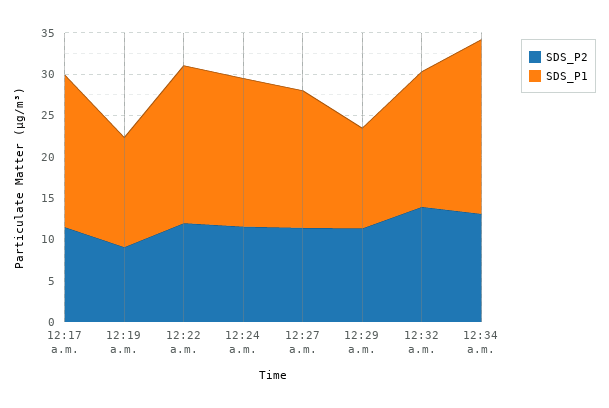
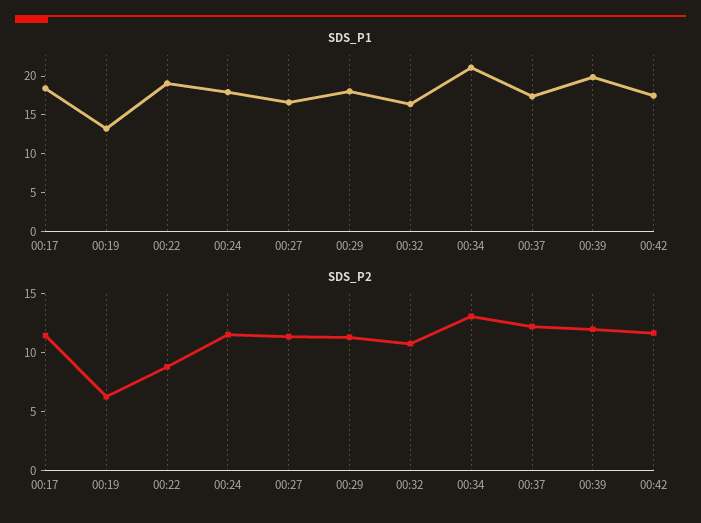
SDS_P2, 12:19 a.m.: 9 -> 6
SDS_P2, 12:22 a.m.: 12 -> 9
SDS_P1, 12:29 a.m.: 12 -> 17.5
SDS_P2, 12:32 a.m.: 14 -> 11
SDS_P1, 00:37: none -> 17.5
SDS_P1, 00:39: none -> 20
SDS_P1, 00:42: none -> 17.5
SDS_P2, 00:37: none -> 12
SDS_P2, 00:39: none -> 12
SDS_P2, 00:42: none -> 12

